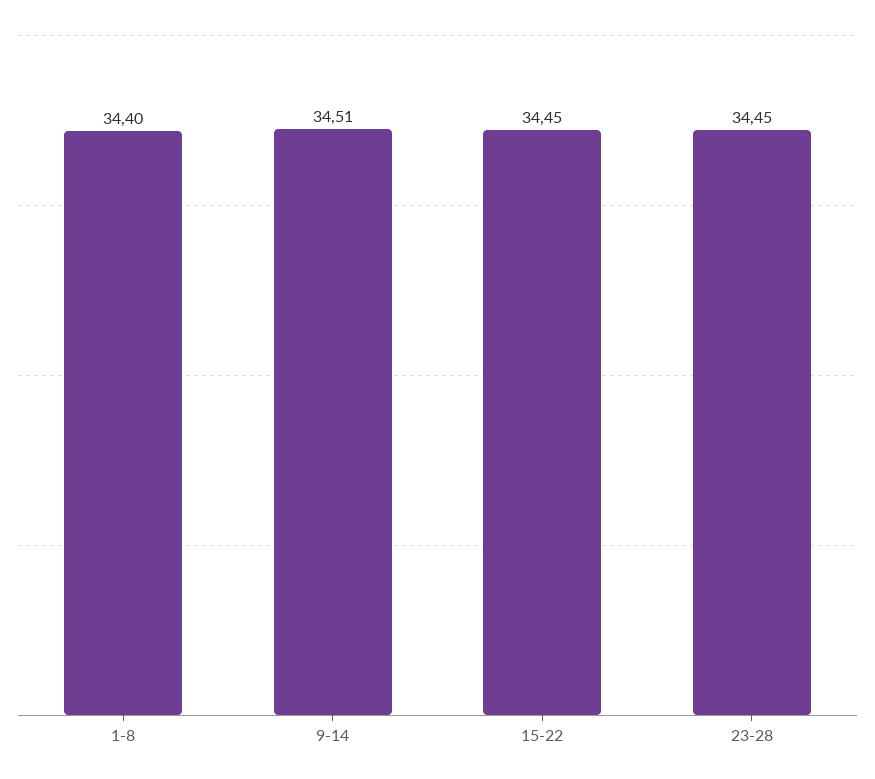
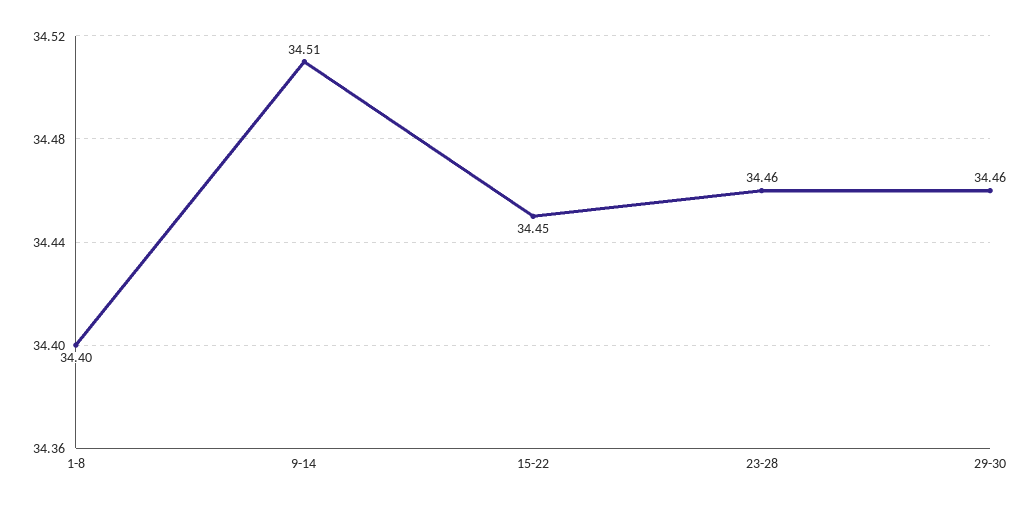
23-28: 34.45 -> 34.46
29-30: none -> 34.46

